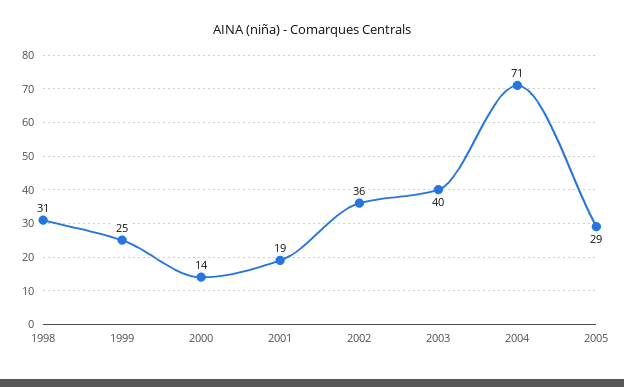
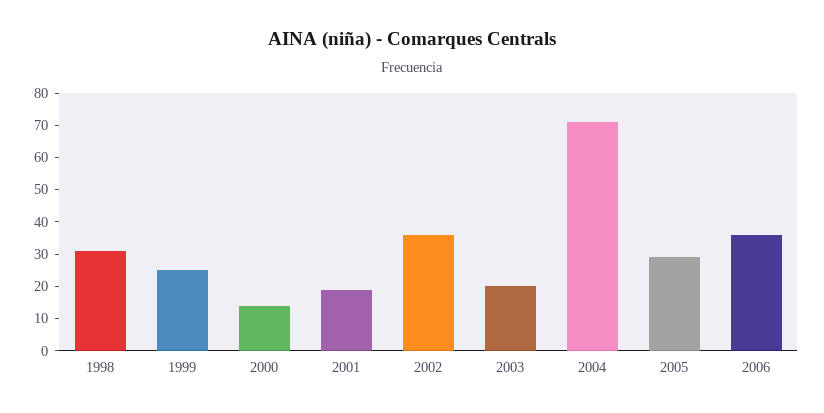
2003: 40 -> 20
2006: none -> 35

